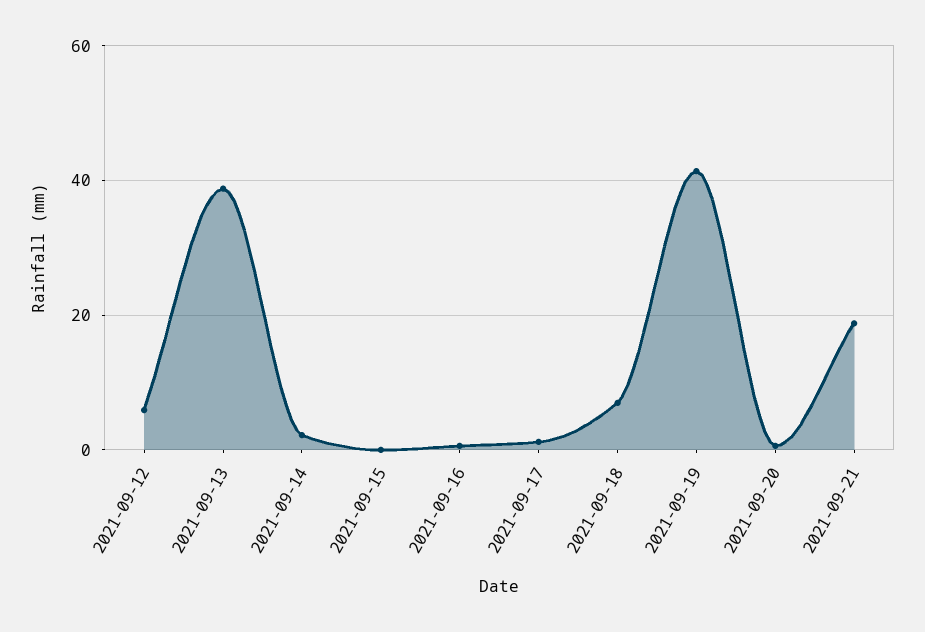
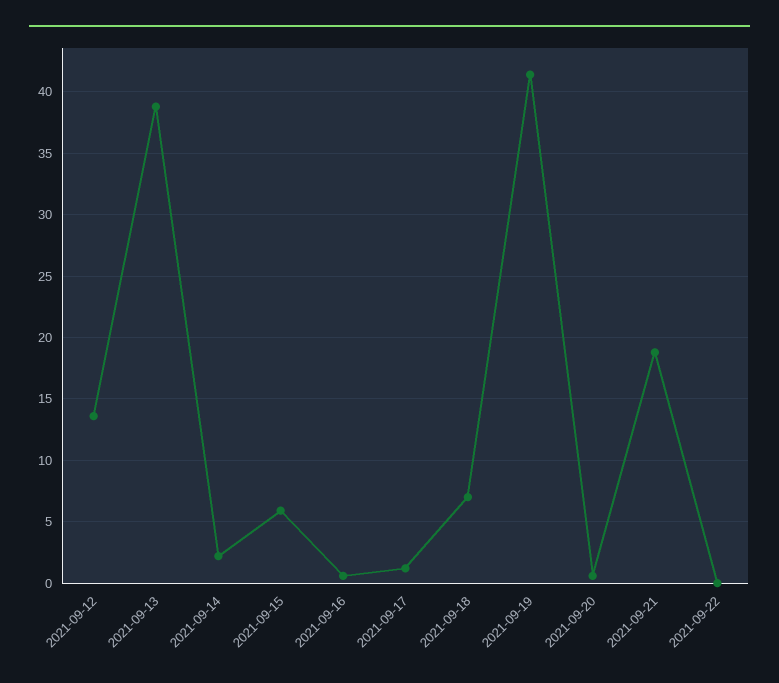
2021-09-12: 6 -> 13.5
2021-09-15: 0 -> 6
2021-09-22: none -> 0

